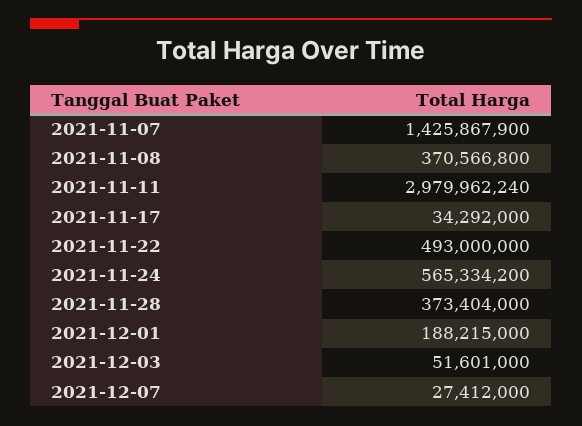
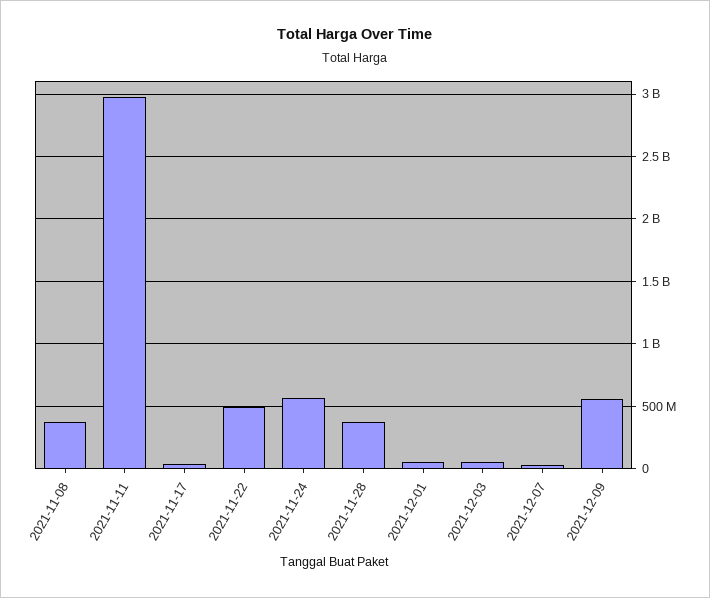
2021-11-07: 1425867900 -> none
2021-12-01: 188215000 -> 50000000
2021-12-09: none -> 550000000

